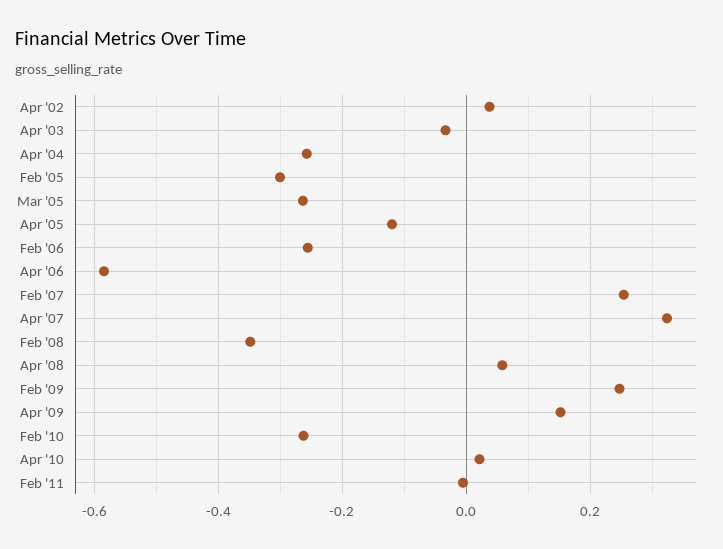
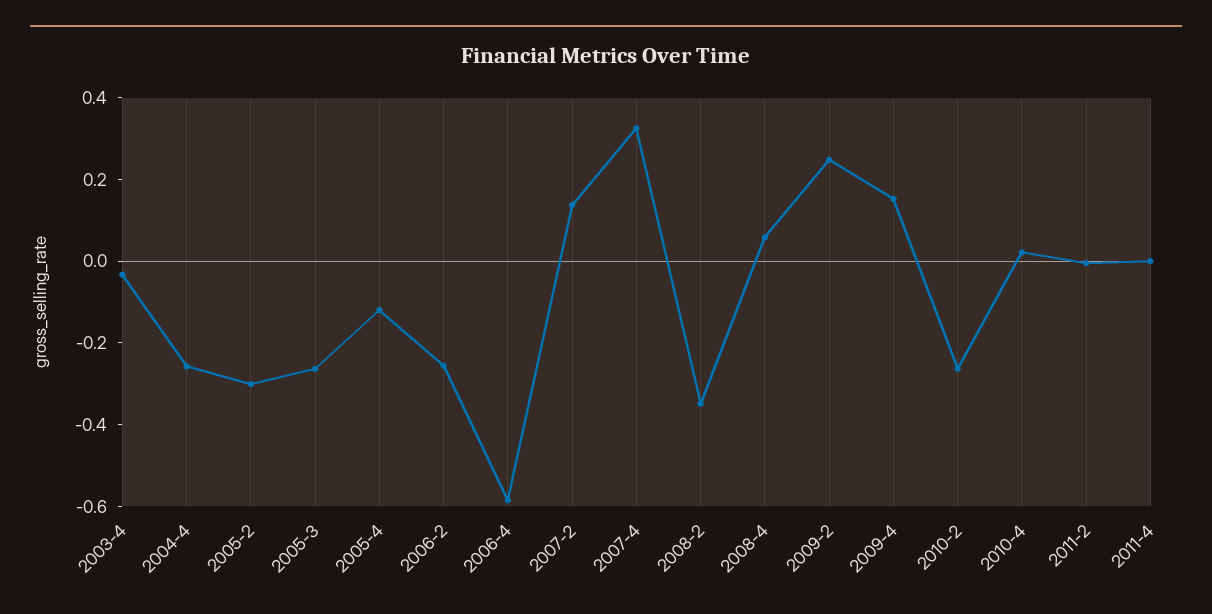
Apr '02: 0.04 -> none
Feb '07: 0.26 -> 0.15
2011-4: none -> 0

